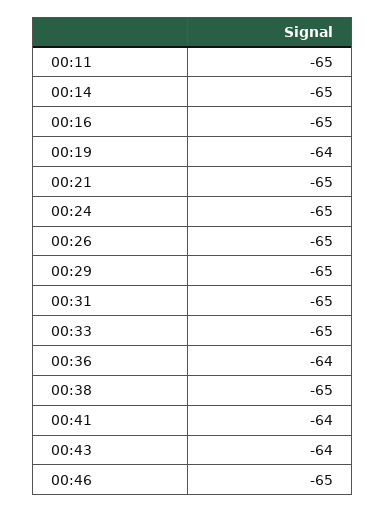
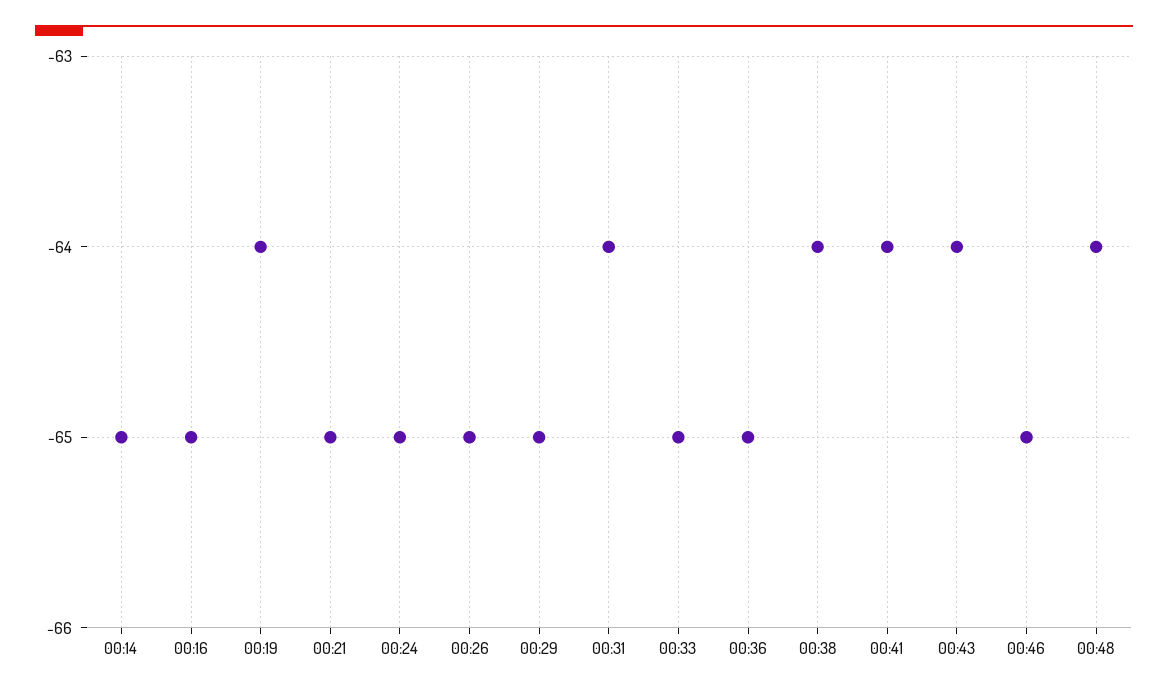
00:11: -65 -> none
00:31: -65 -> -64
00:36: -64 -> -65
00:38: -65 -> -64
00:48: none -> -64

